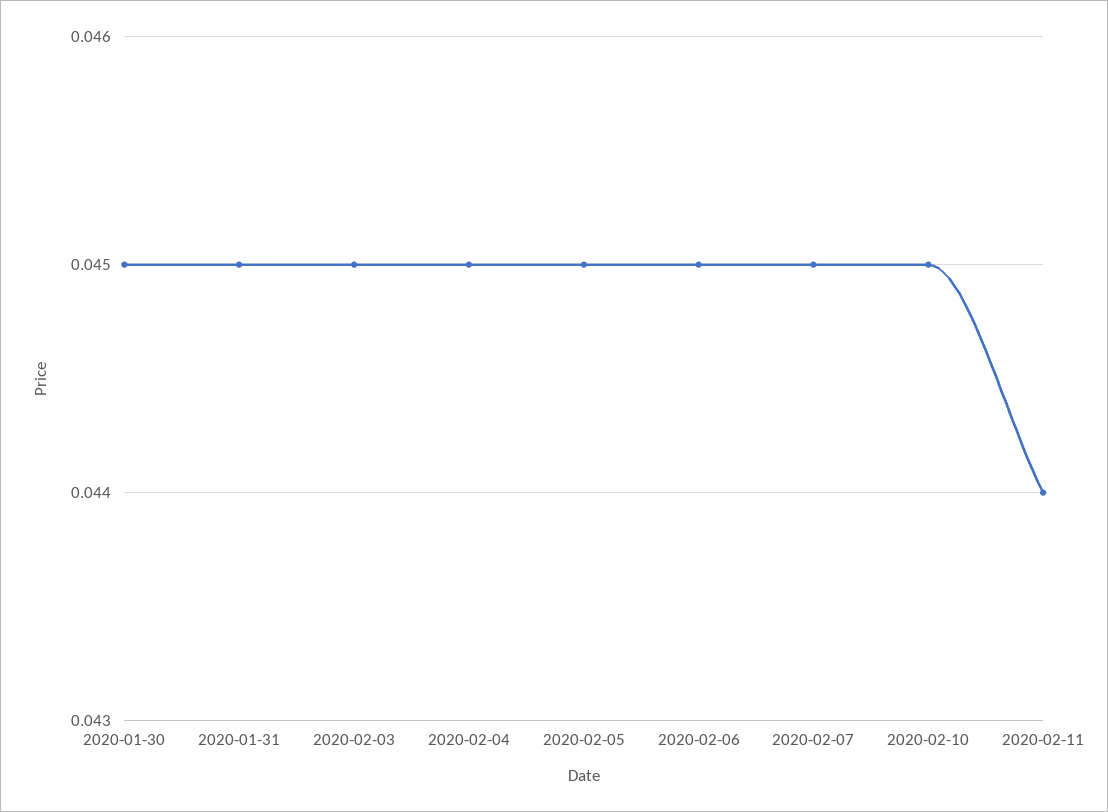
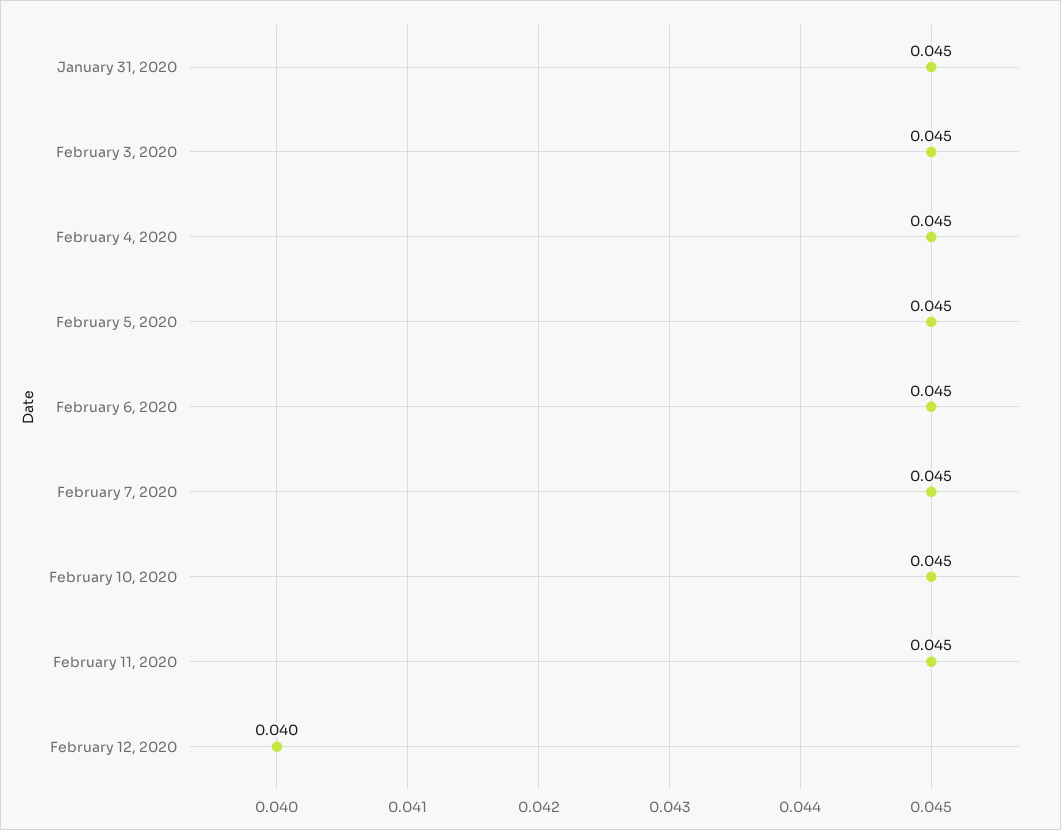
2020-01-30: 0.045 -> none
2020-02-11: 0.044 -> 0.045
February 12, 2020: none -> 0.04

